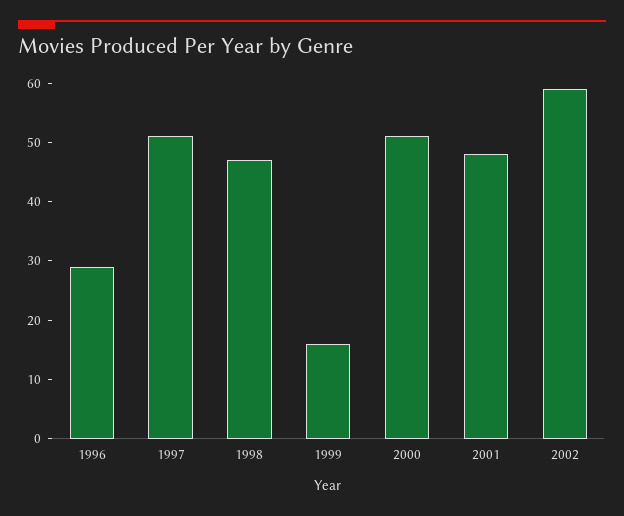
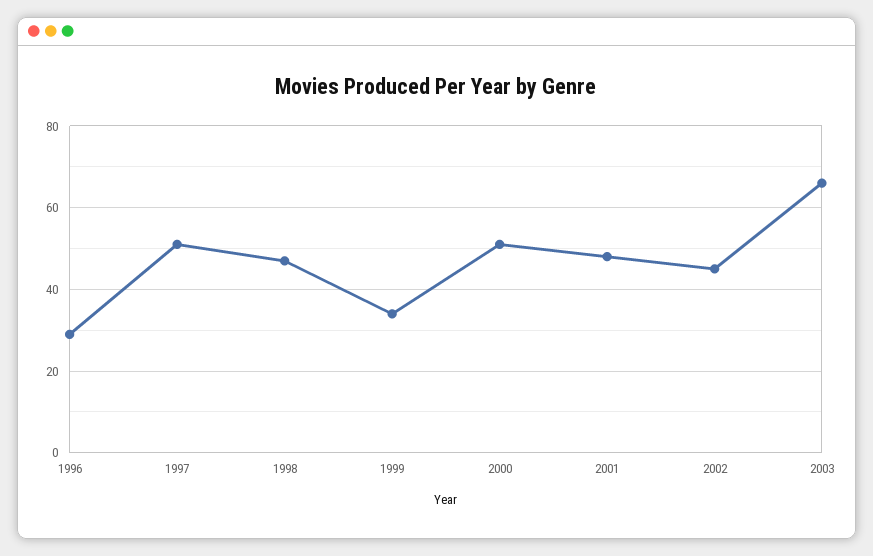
1999: 15 -> 35
2002: 60 -> 45
2003: none -> 65

